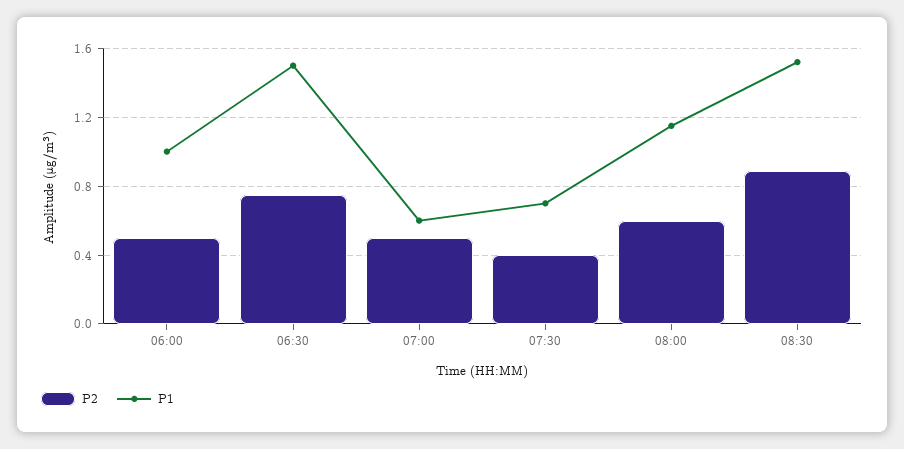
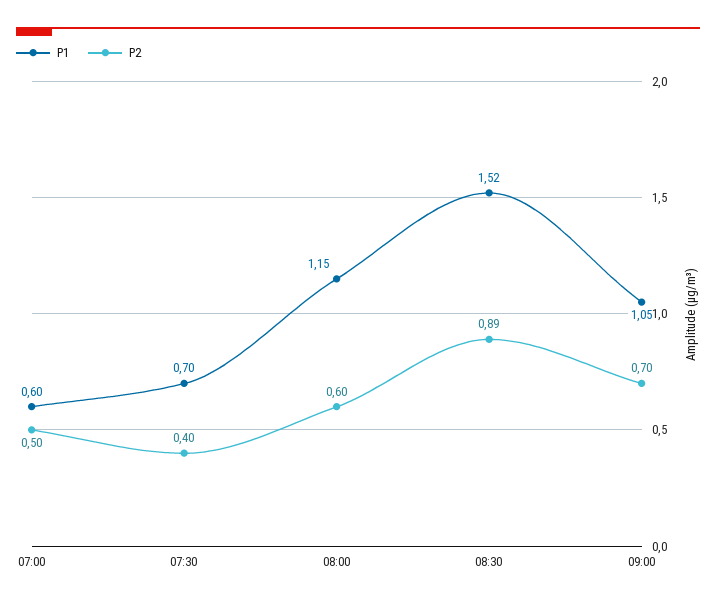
P2, 06:00: 0.5 -> none
P1, 06:00: 1 -> none
P2, 06:30: 0.75 -> none
P1, 06:30: 1.5 -> none
P1, 09:00: none -> 1.05
P2, 09:00: none -> 0.7

